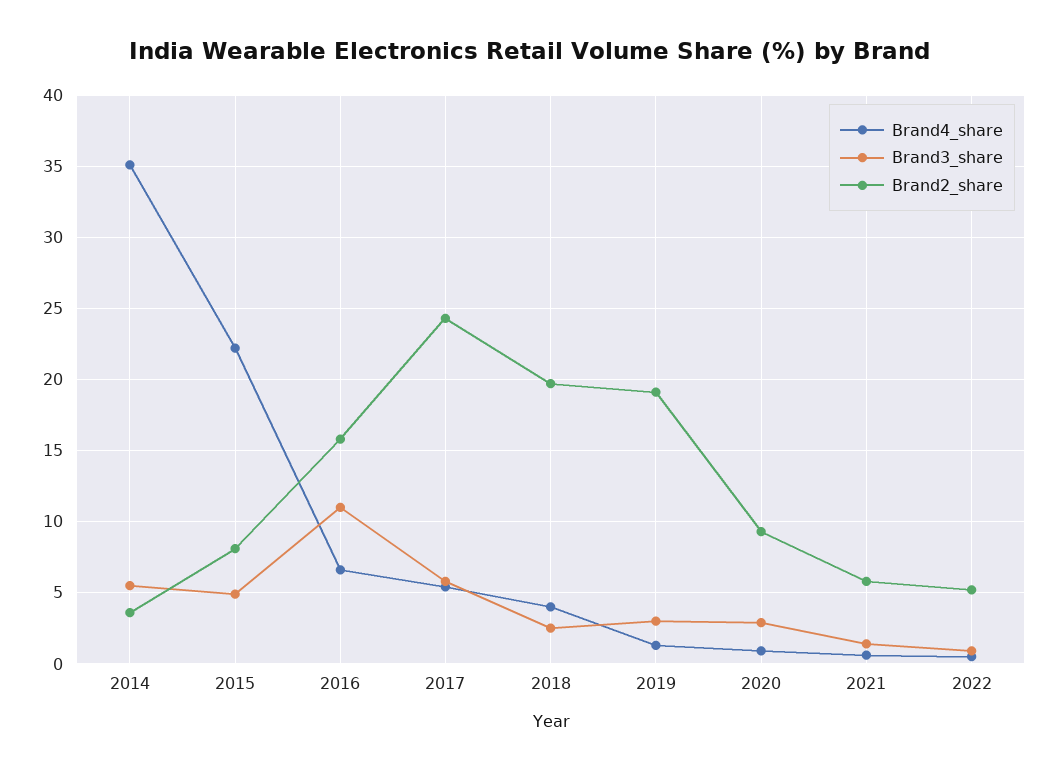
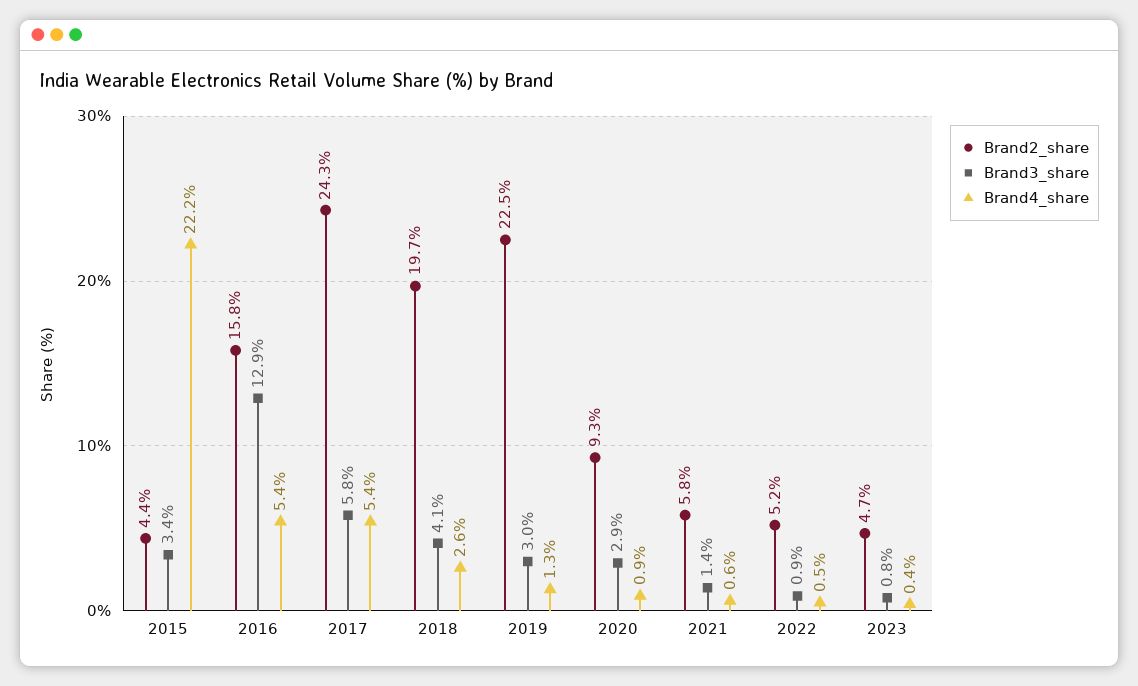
Brand4_share, 2014: 35 -> none
Brand3_share, 2014: 5.5 -> none
Brand2_share, 2014: 3.5 -> none
Brand3_share, 2015: 5 -> 3.4
Brand2_share, 2015: 8 -> 4.4
Brand4_share, 2016: 6.5 -> 5.4
Brand3_share, 2016: 11 -> 12.9
Brand4_share, 2018: 4 -> 2.6
Brand3_share, 2018: 2.5 -> 4.1
Brand2_share, 2019: 19 -> 22.5
Brand2_share, 2023: none -> 4.7
Brand3_share, 2023: none -> 0.8
Brand4_share, 2023: none -> 0.4

